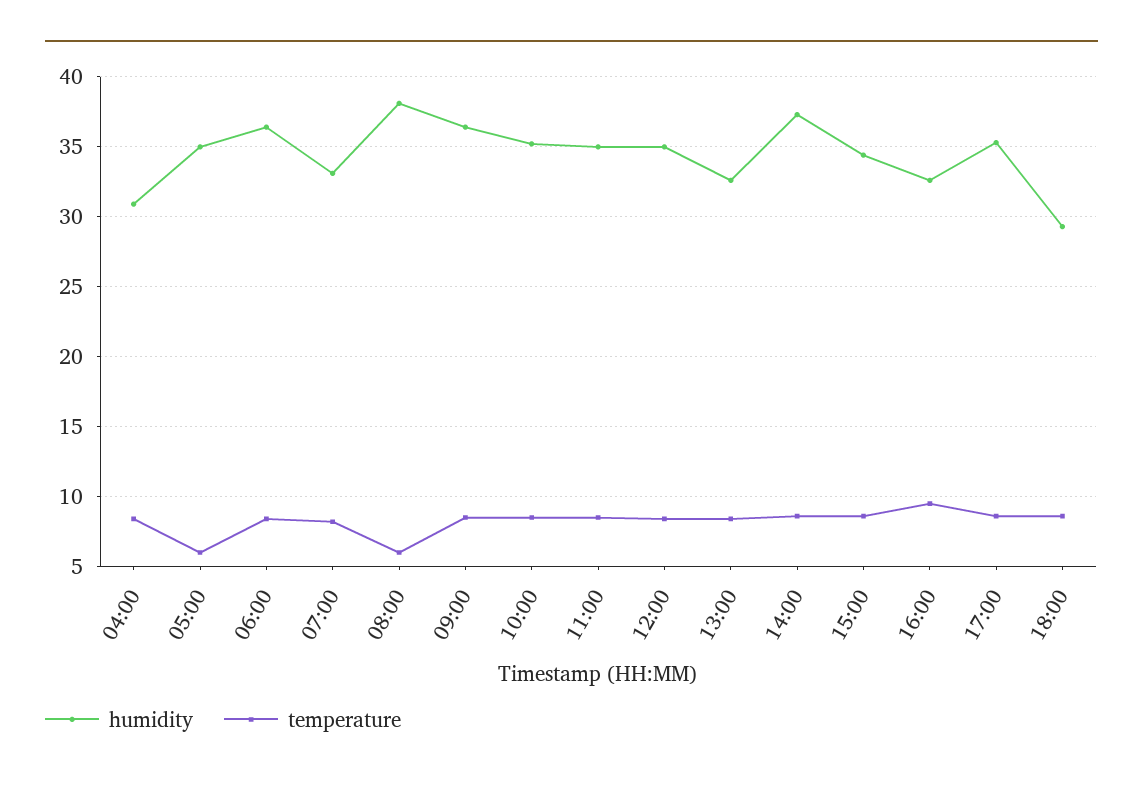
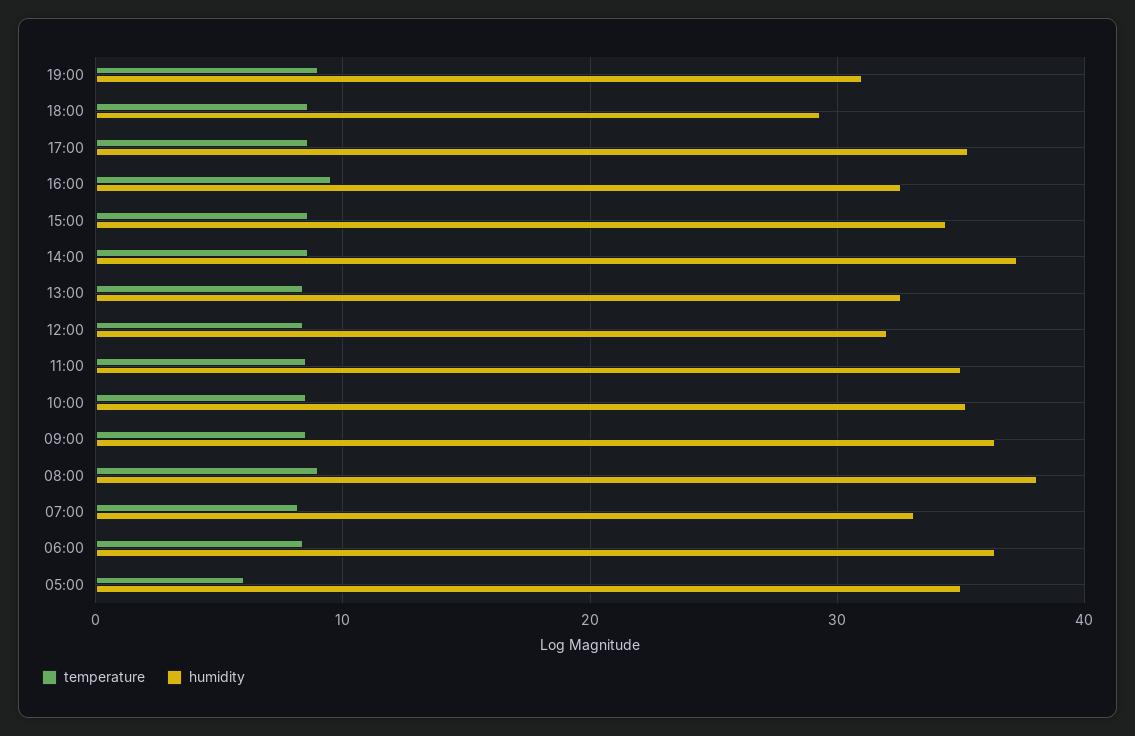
humidity, 04:00: 31 -> none
temperature, 04:00: 8.5 -> none
temperature, 08:00: 6 -> 9
humidity, 12:00: 35 -> 32
temperature, 19:00: none -> 9
humidity, 19:00: none -> 31

